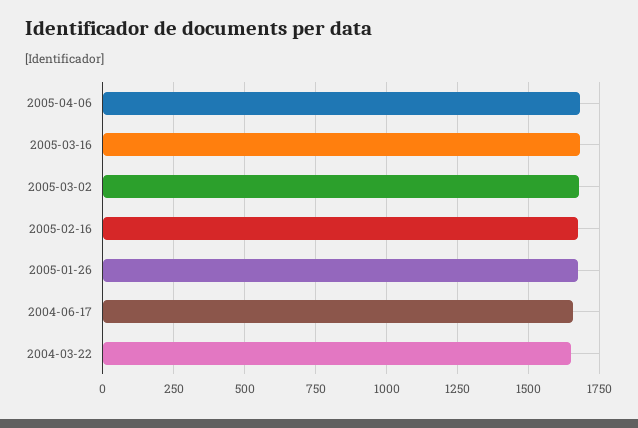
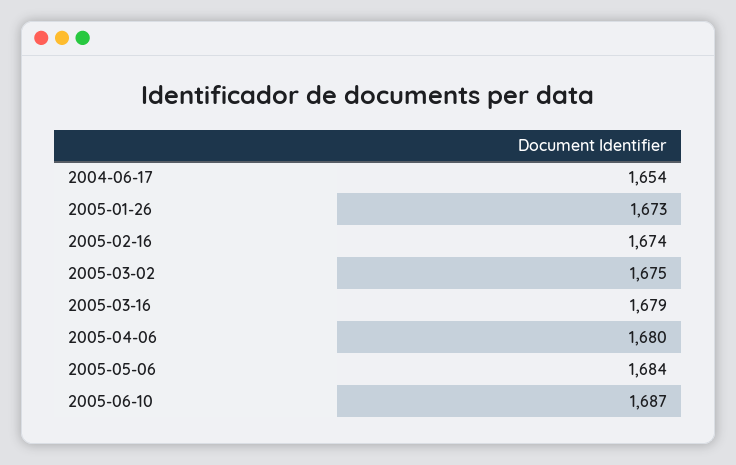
2004-03-22: 1650 -> none
2005-05-06: none -> 1684
2005-06-10: none -> 1687

